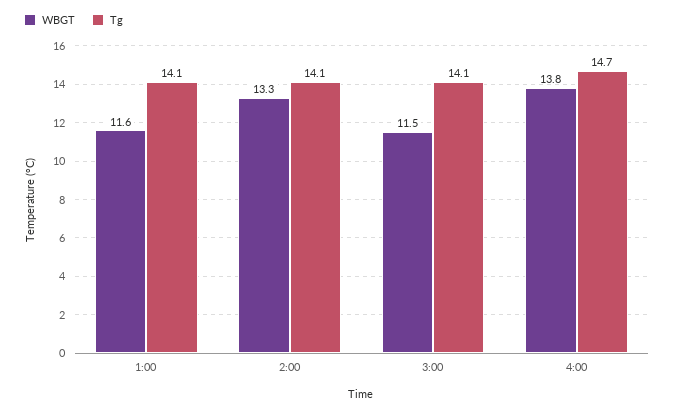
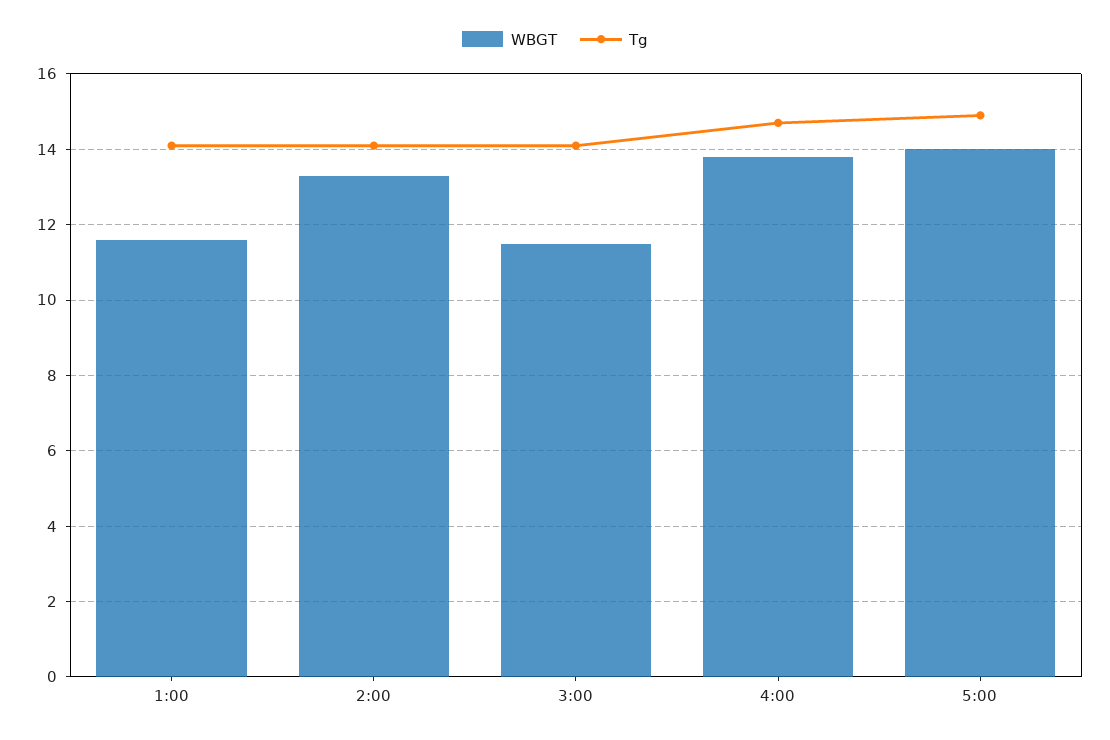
WBGT, 5:00: none -> 14
Tg, 5:00: none -> 15

